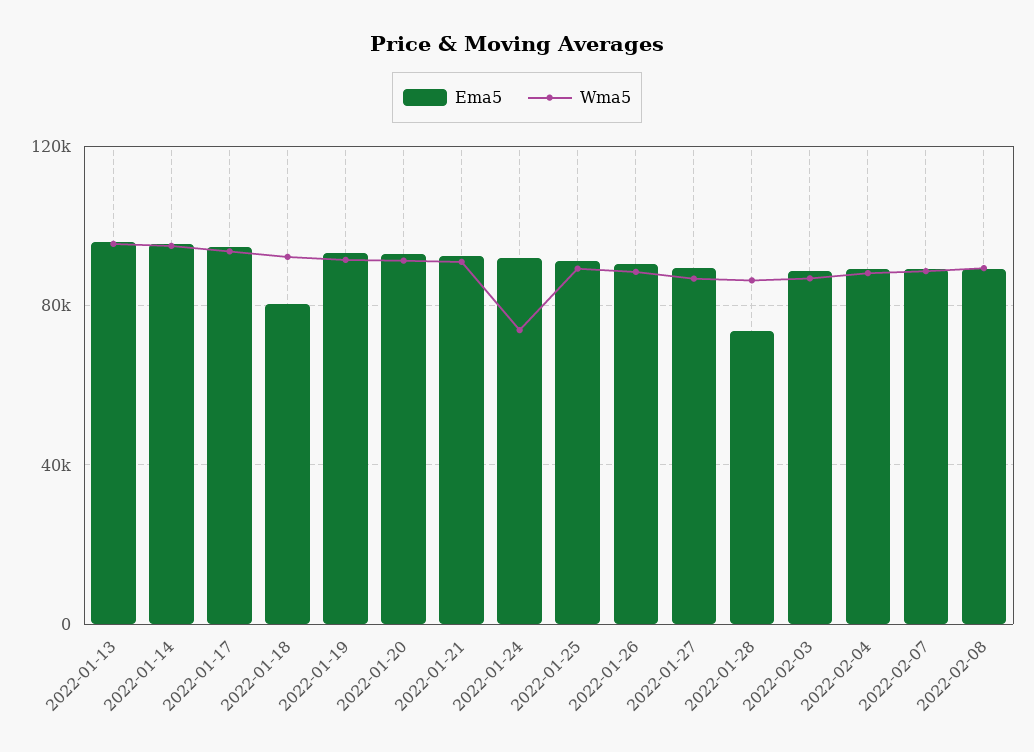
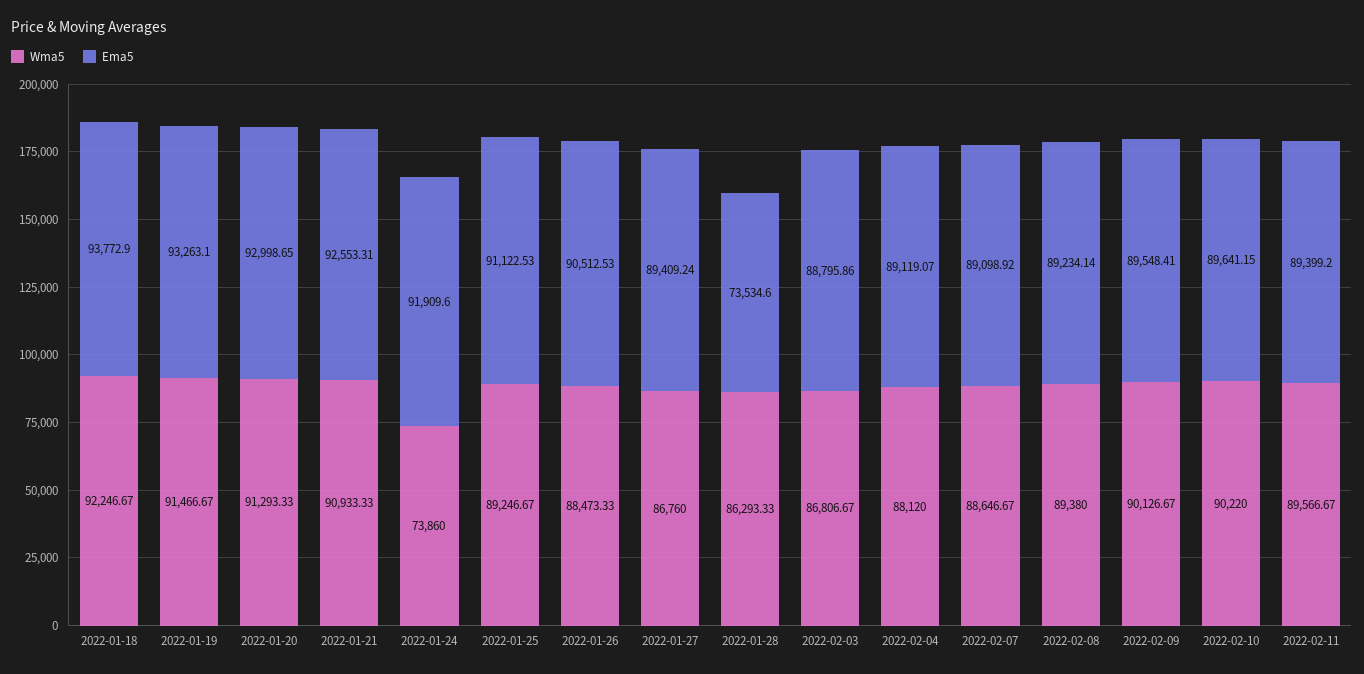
Ema5, 2022-01-13: 95000 -> none
Wma5, 2022-01-13: 95000 -> none
Ema5, 2022-01-14: 95000 -> none
Wma5, 2022-01-14: 95000 -> none
Ema5, 2022-01-17: 95000 -> none
Wma5, 2022-01-17: 95000 -> none
Ema5, 2022-01-18: 80000 -> 93772.9
Wma5, 2022-02-09: none -> 90126.67
Ema5, 2022-02-09: none -> 89548.41
Wma5, 2022-02-10: none -> 90220
Ema5, 2022-02-10: none -> 89641.15
Wma5, 2022-02-11: none -> 89566.67
Ema5, 2022-02-11: none -> 89399.2

